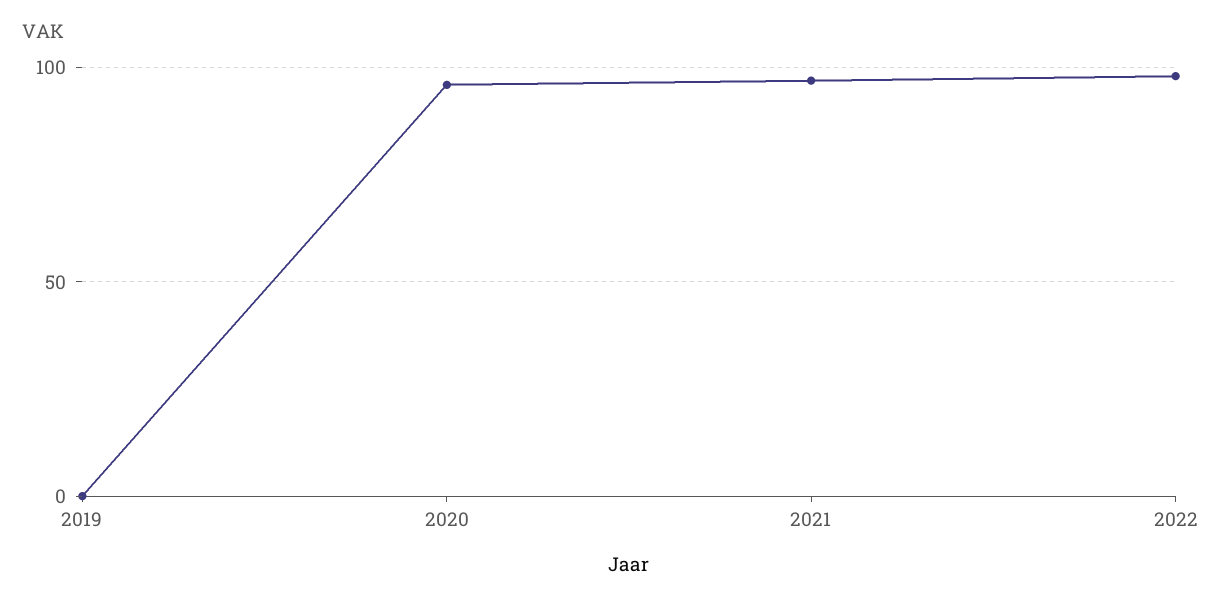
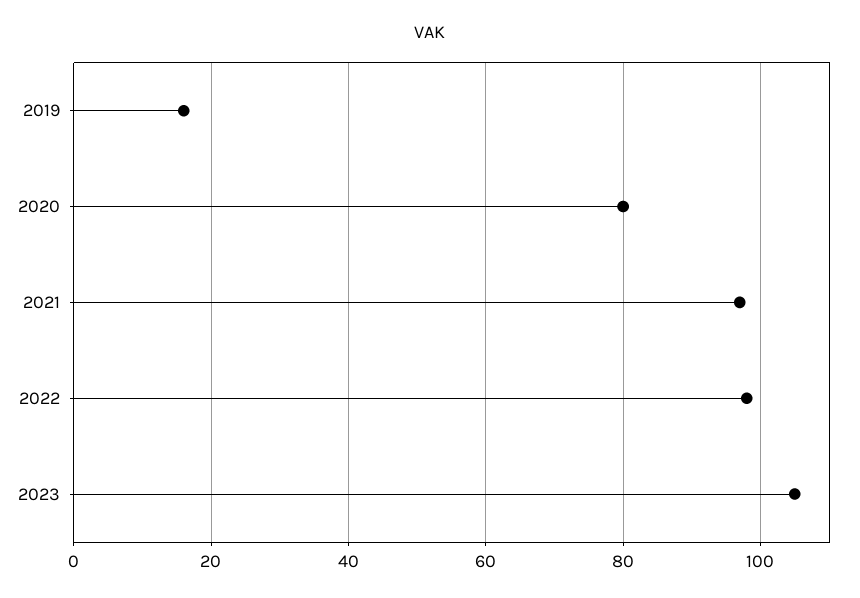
2019: 0 -> 15
2020: 95 -> 80
2023: none -> 105

